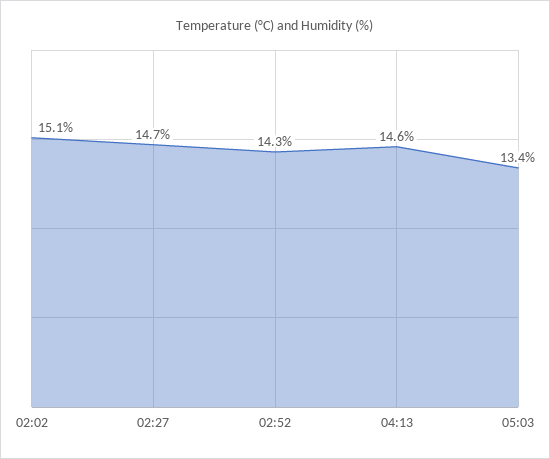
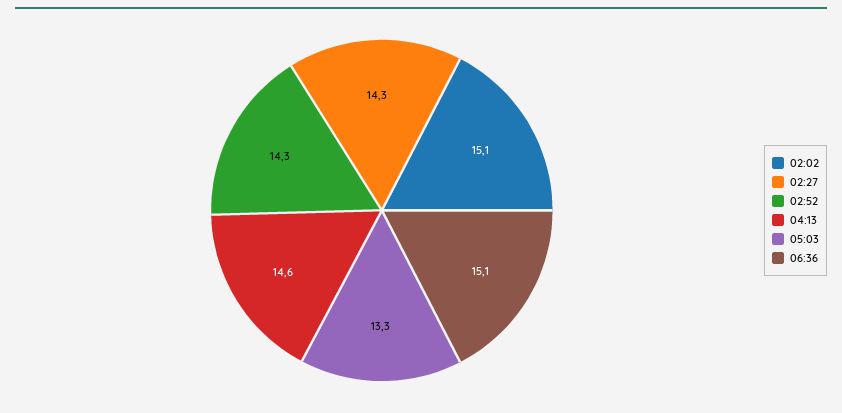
02:27: 14.7 -> 14.3
05:03: 13.4 -> 13.3
06:36: none -> 15.1

